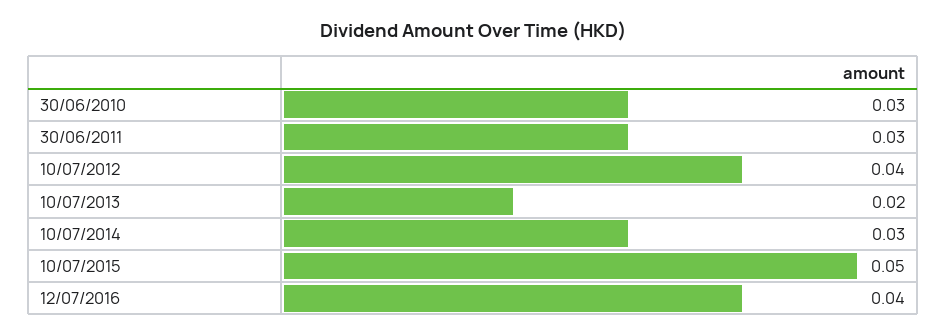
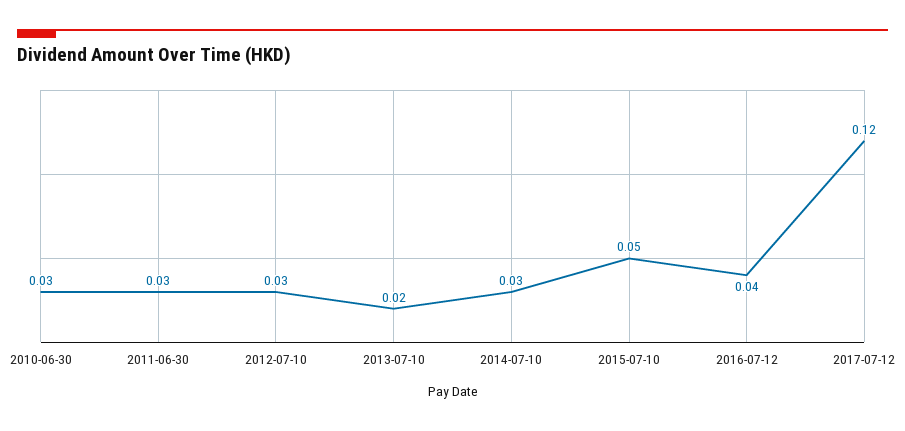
10/07/2012: 0.04 -> 0.03
2017-07-12: none -> 0.12

